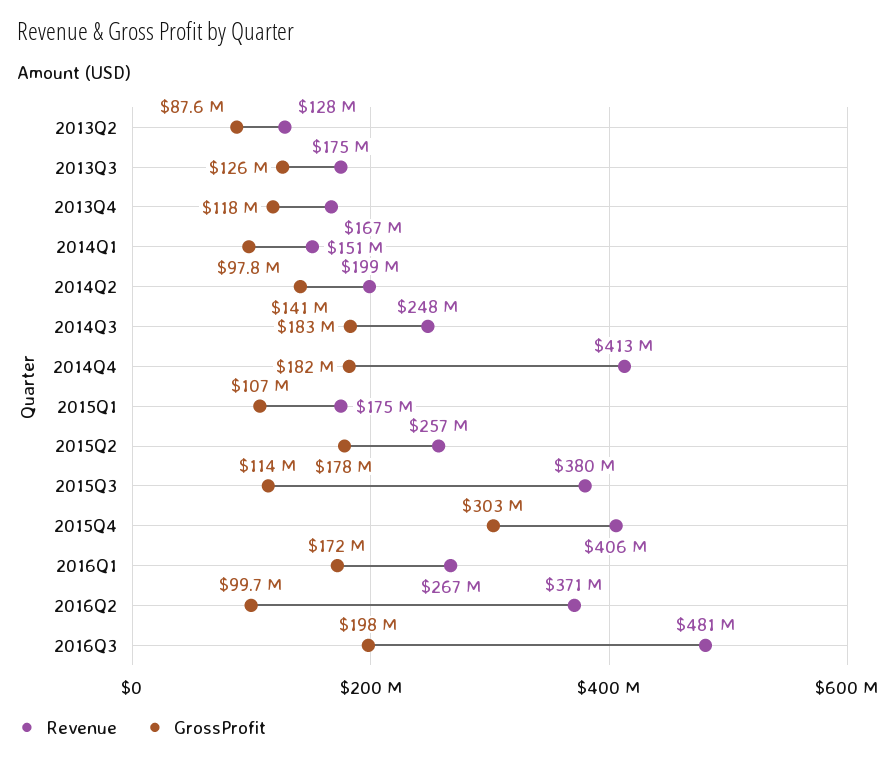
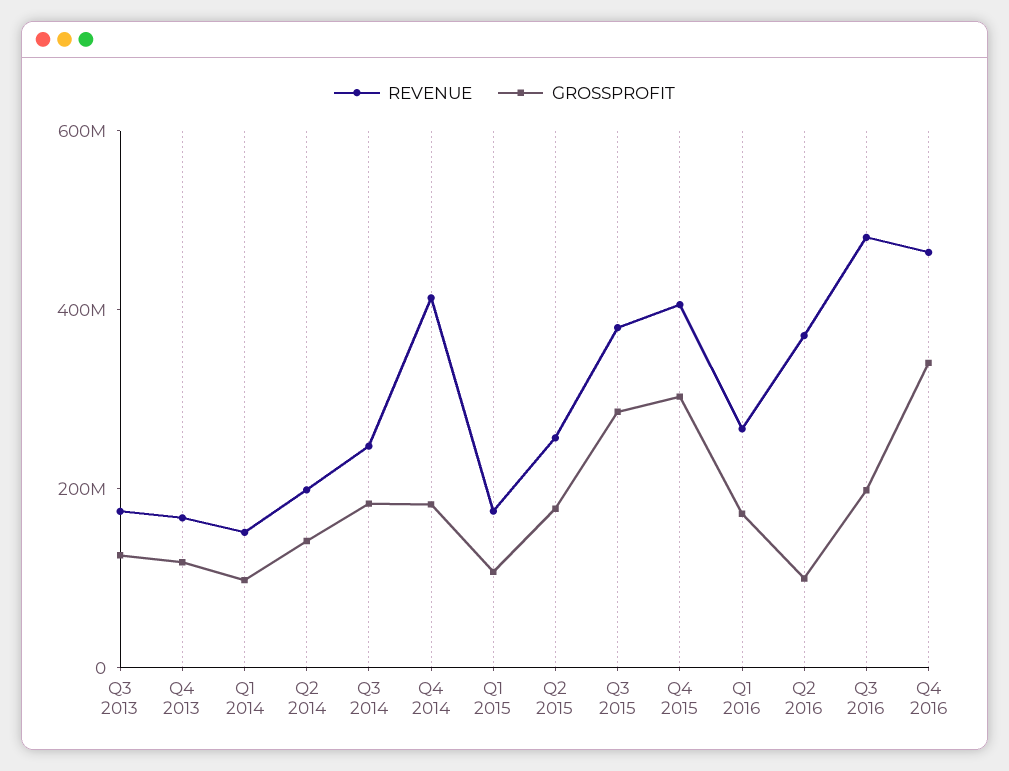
Revenue, 2013Q2: 128000000 -> none
GrossProfit, 2013Q2: 87600000 -> none
GrossProfit, 2015Q3: 114000000 -> 300000000
Revenue, Q4 2016: none -> 450000000
GrossProfit, Q4 2016: none -> 350000000

